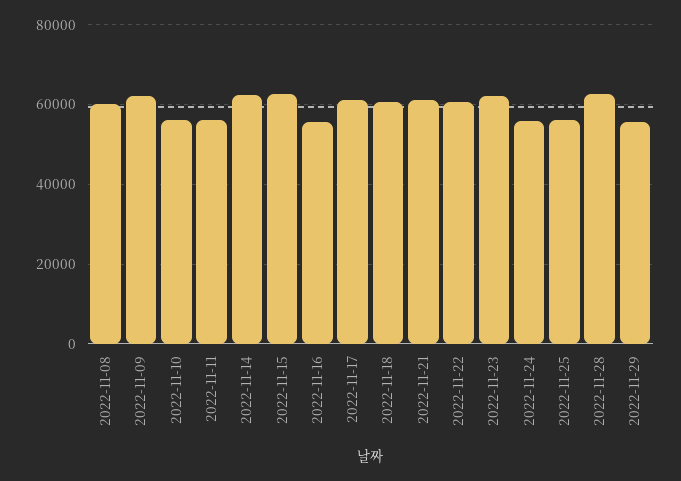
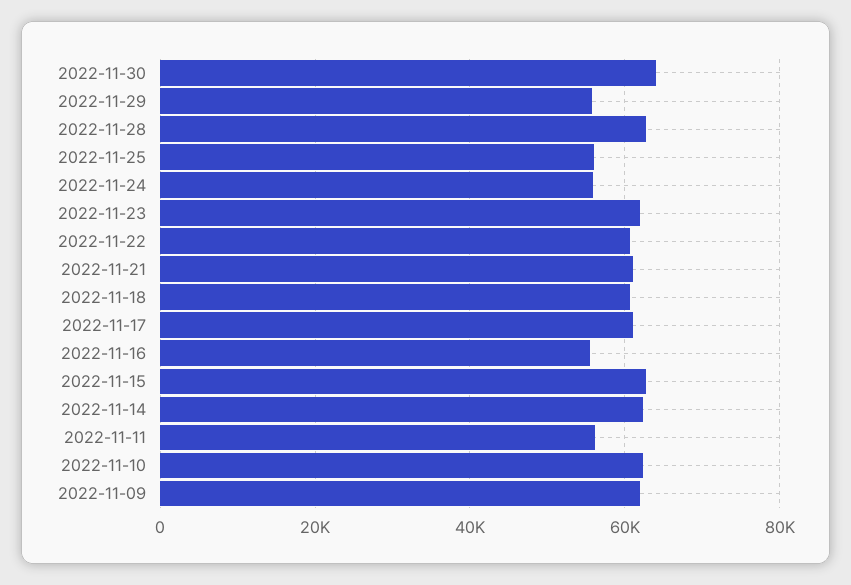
2022-11-08: 60000 -> none
2022-11-10: 56000 -> 62000
2022-11-30: none -> 64000

